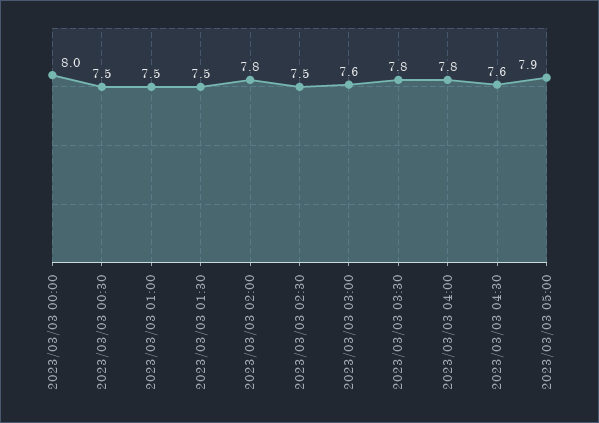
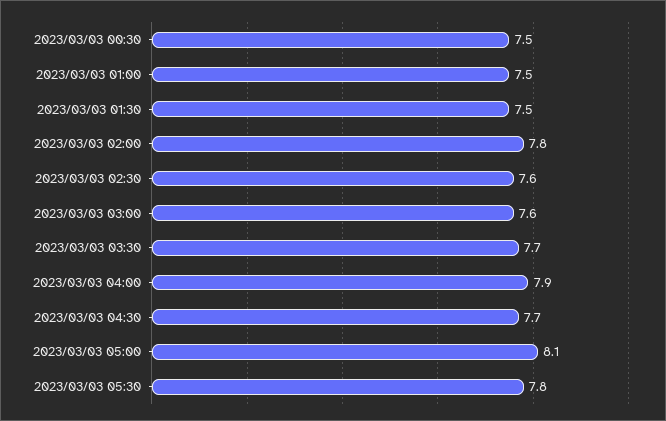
2023/03/03 00:00: 8 -> none
2023/03/03 02:30: 7.5 -> 7.6
2023/03/03 03:30: 7.8 -> 7.7
2023/03/03 04:00: 7.8 -> 7.9
2023/03/03 04:30: 7.6 -> 7.7
2023/03/03 05:00: 7.9 -> 8.1
2023/03/03 05:30: none -> 7.8

